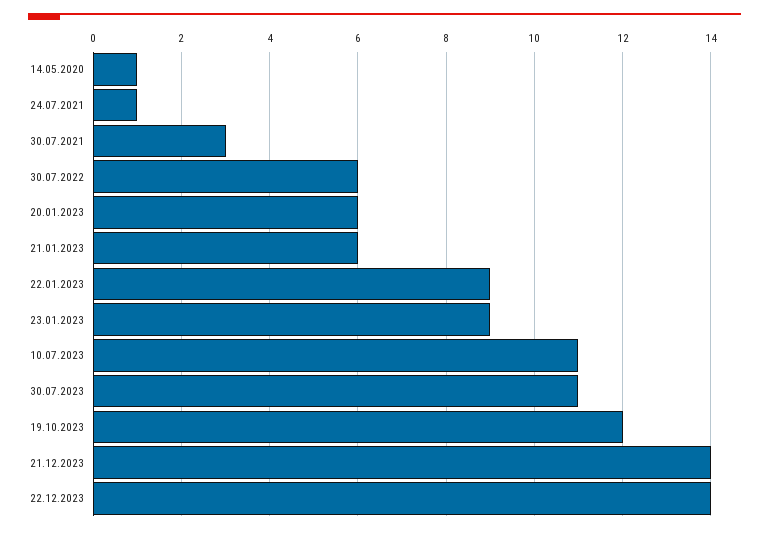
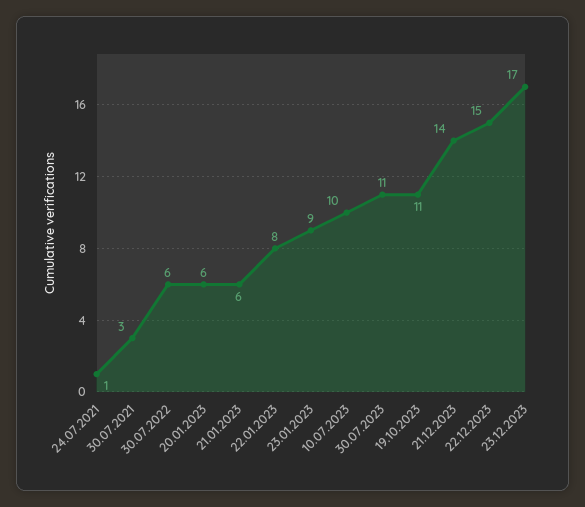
14.05.2020: 1 -> none
22.01.2023: 9 -> 8
10.07.2023: 11 -> 10
19.10.2023: 12 -> 11
22.12.2023: 14 -> 15
23.12.2023: none -> 17

